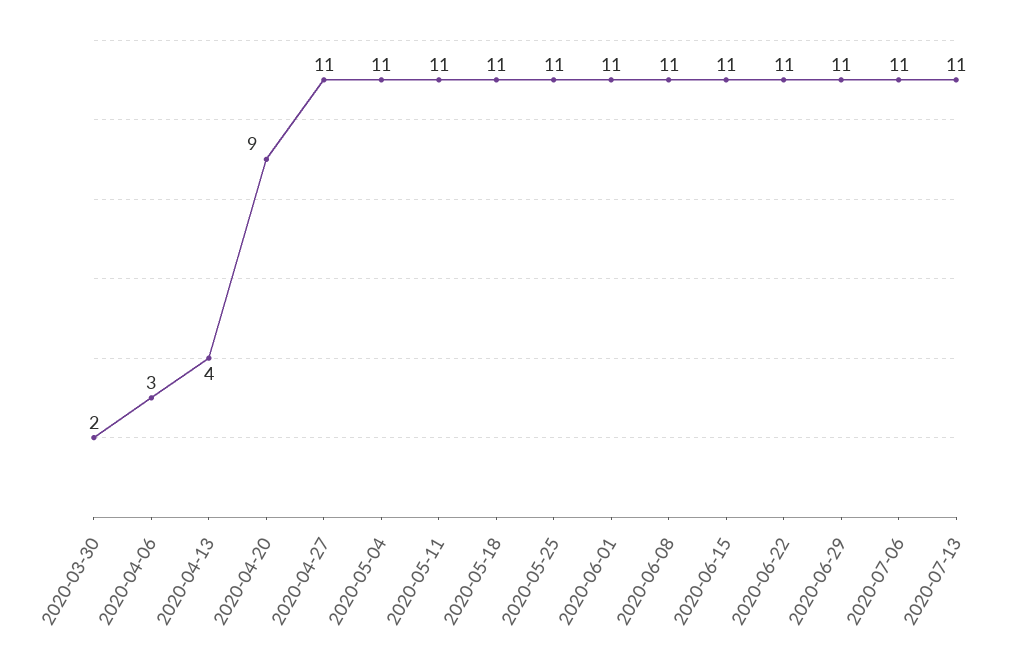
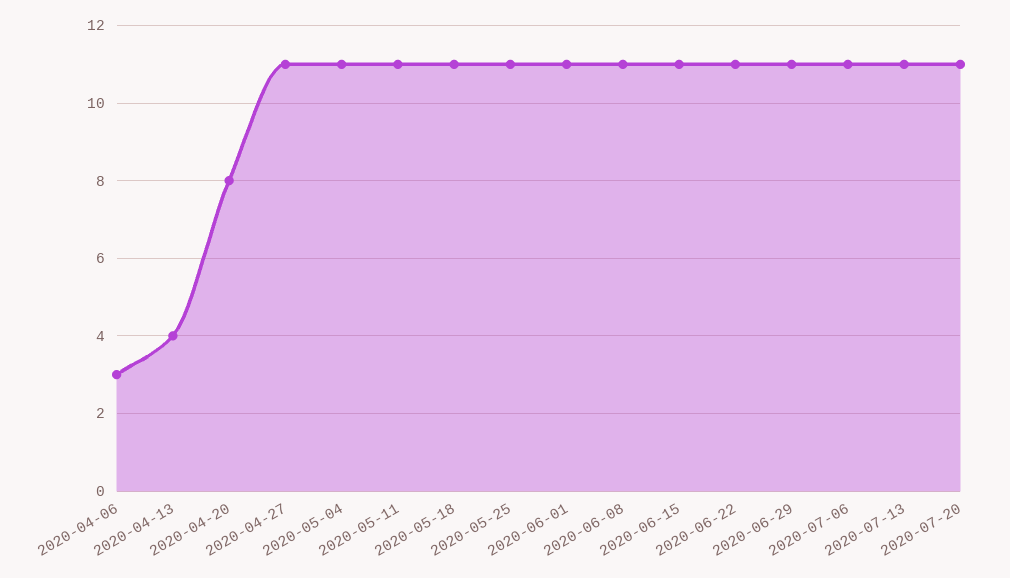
2020-03-30: 2 -> none
2020-04-20: 9 -> 8
2020-07-20: none -> 11

